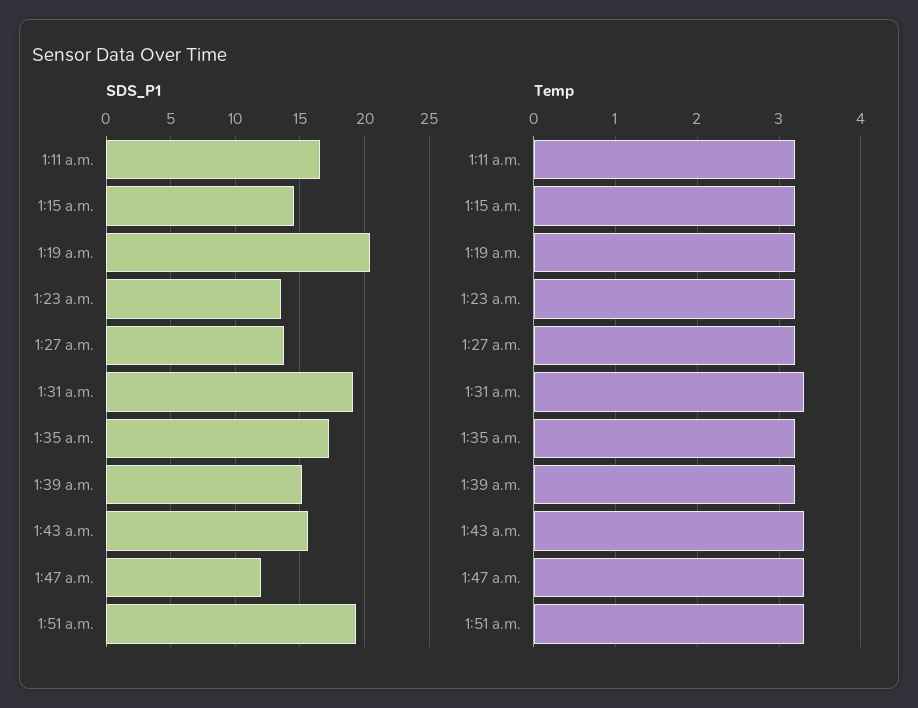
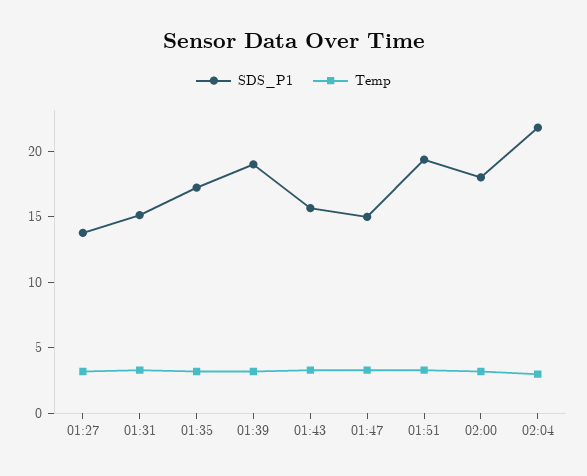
SDS_P1, 1:11 a.m.: 16.5 -> none
SDS_P1, 1:15 a.m.: 14.5 -> none
SDS_P1, 1:19 a.m.: 20.5 -> none
SDS_P1, 1:23 a.m.: 13.5 -> none
SDS_P1, 1:31 a.m.: 19 -> 15
SDS_P1, 1:39 a.m.: 15 -> 19
SDS_P1, 1:47 a.m.: 12 -> 15
Temp, 1:11 a.m.: 3.2 -> none
Temp, 1:15 a.m.: 3.2 -> none
Temp, 1:19 a.m.: 3.2 -> none
Temp, 1:23 a.m.: 3.2 -> none
SDS_P1, 02:00: none -> 18
Temp, 02:00: none -> 3
SDS_P1, 02:04: none -> 22
Temp, 02:04: none -> 3

